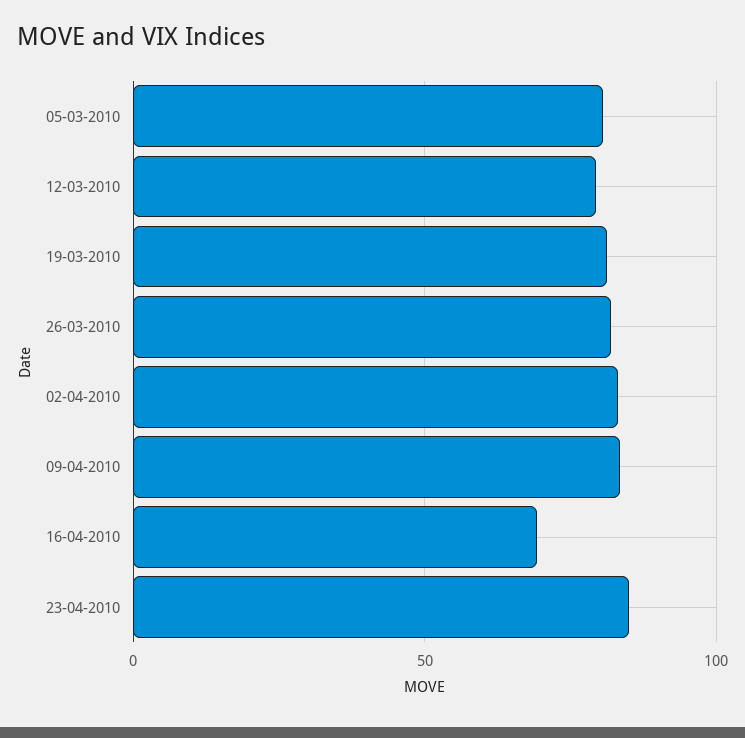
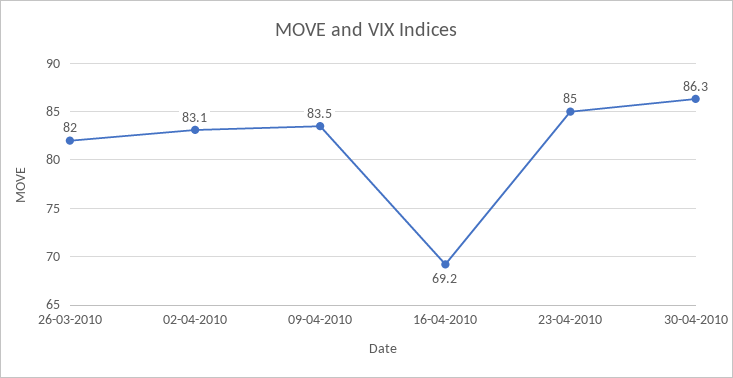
05-03-2010: 80 -> none
12-03-2010: 80 -> none
19-03-2010: 80 -> none
30-04-2010: none -> 86.3

